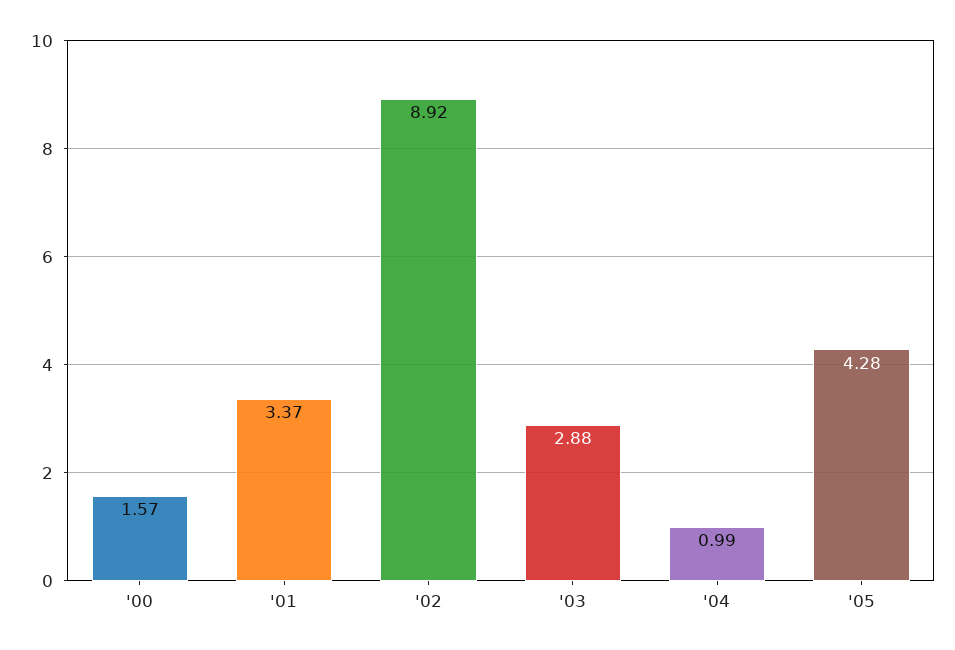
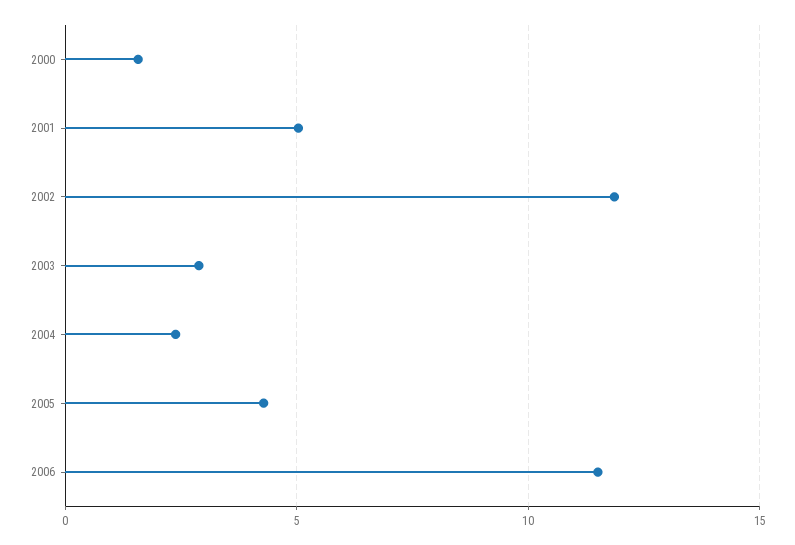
'01: 3.37 -> 5
'02: 8.92 -> 12
'04: 0.99 -> 2.5
2006: none -> 11.5

